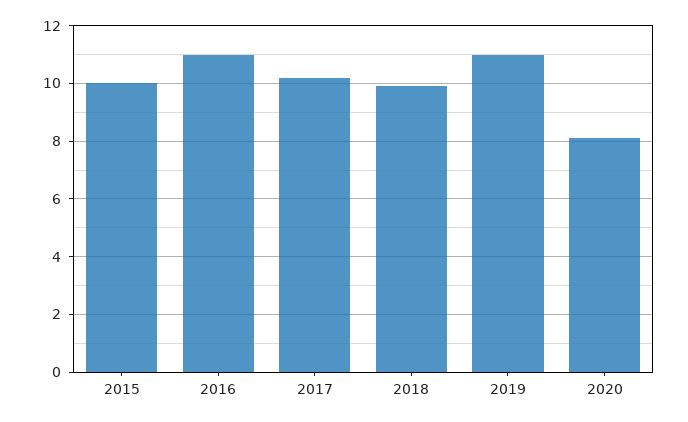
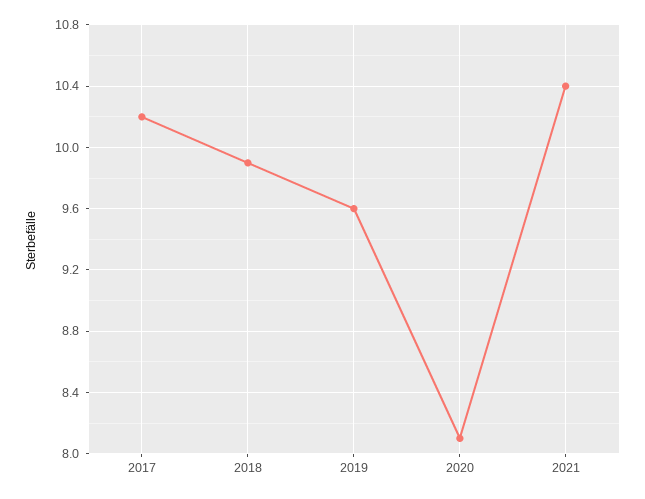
2015: 10 -> none
2016: 11 -> none
2019: 11 -> 9.6
2021: none -> 10.4

